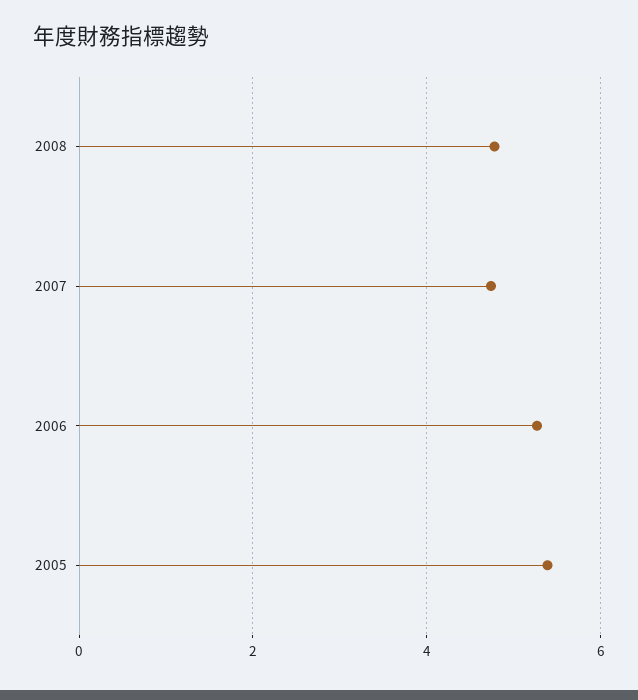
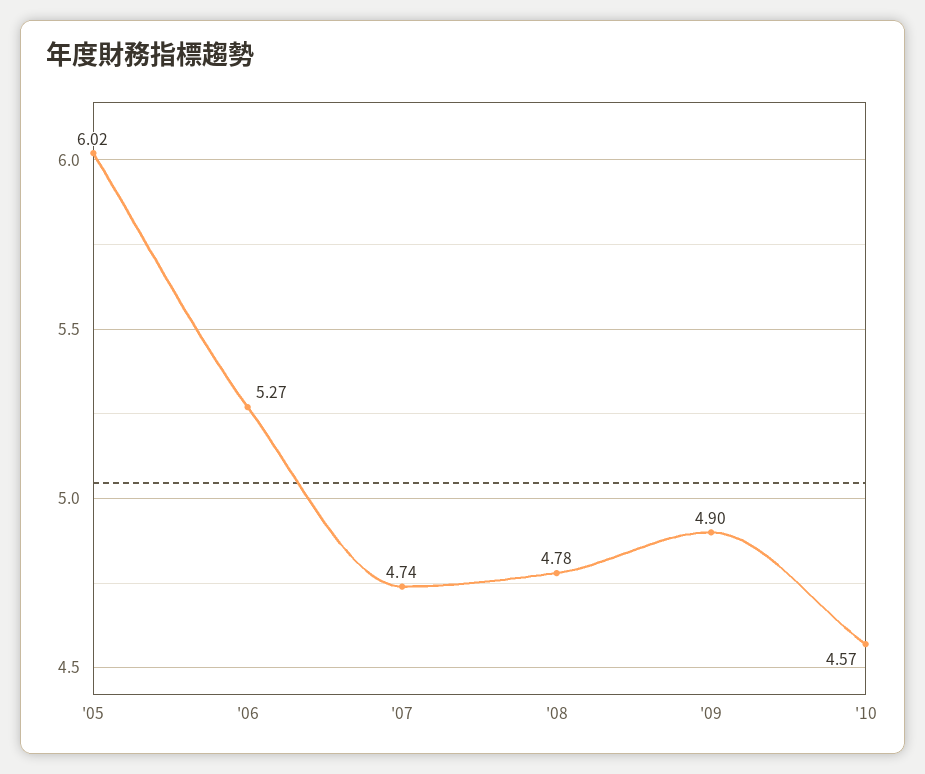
2005: 5.4 -> 6.02
'09: none -> 4.9
'10: none -> 4.57

